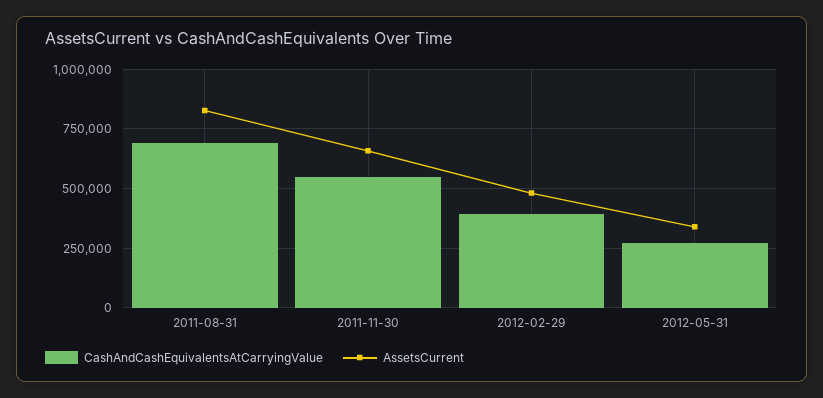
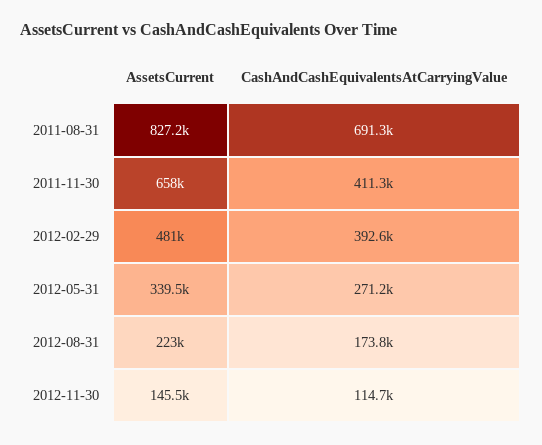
CashAndCashEquivalentsAtCarryingValue, 2011-11-30: 550000 -> 411300
AssetsCurrent, 2012-08-31: none -> 223000
CashAndCashEquivalentsAtCarryingValue, 2012-08-31: none -> 173800
AssetsCurrent, 2012-11-30: none -> 145500
CashAndCashEquivalentsAtCarryingValue, 2012-11-30: none -> 114700

